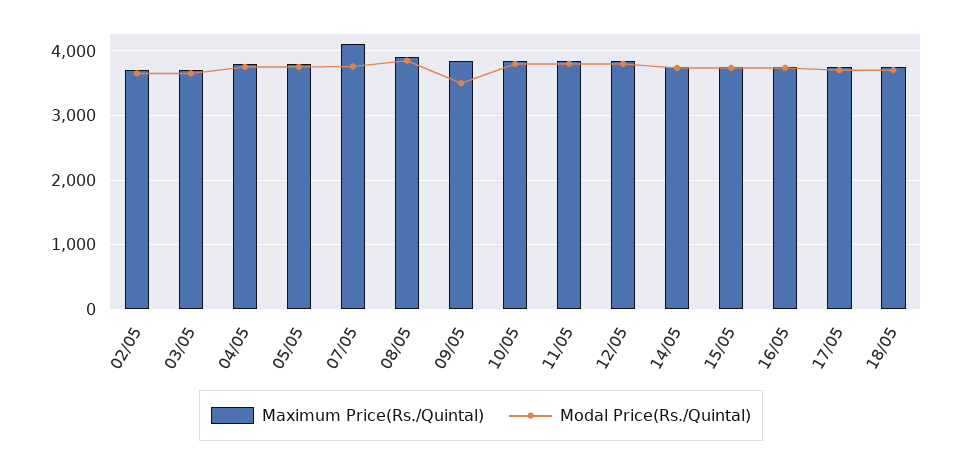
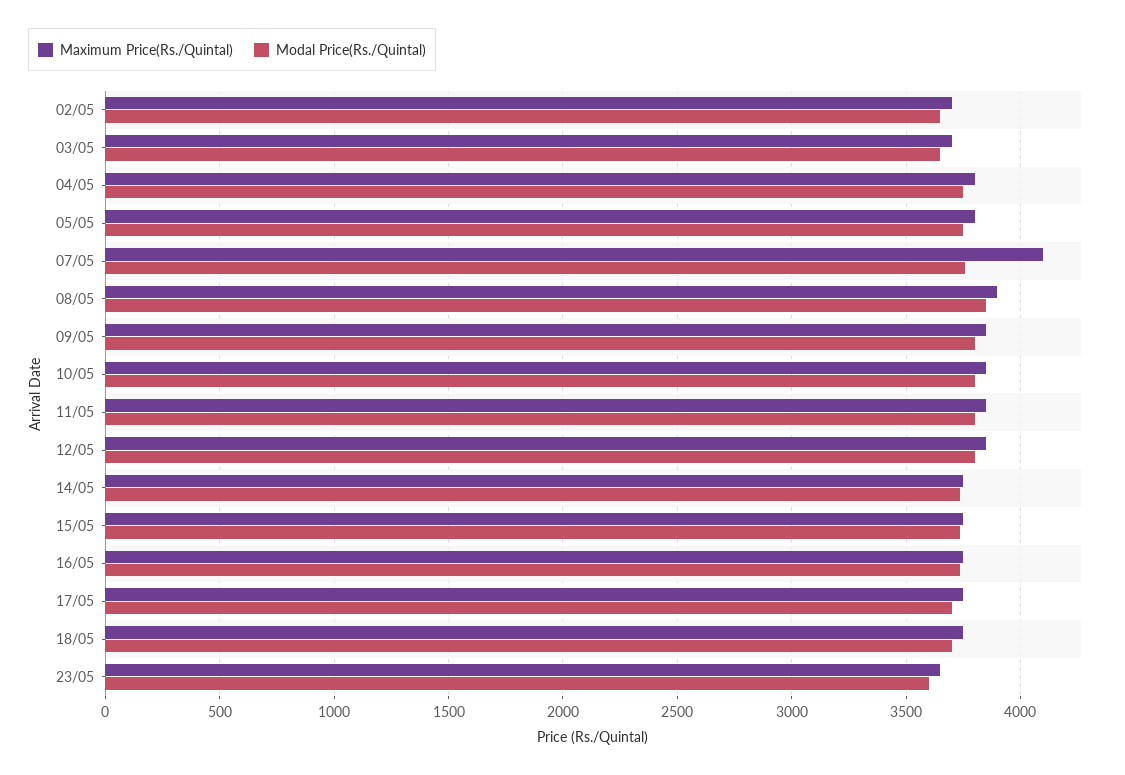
Modal Price(Rs./Quintal), 09/05: 3500 -> 3800
Maximum Price(Rs./Quintal), 23/05: none -> 3650
Modal Price(Rs./Quintal), 23/05: none -> 3600

